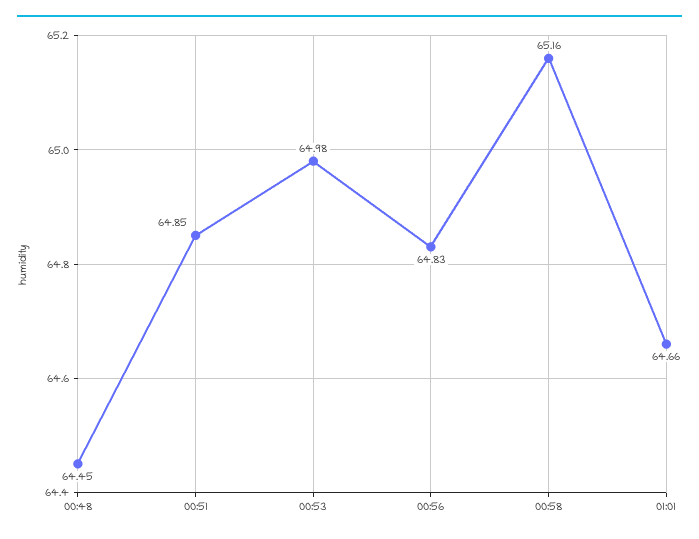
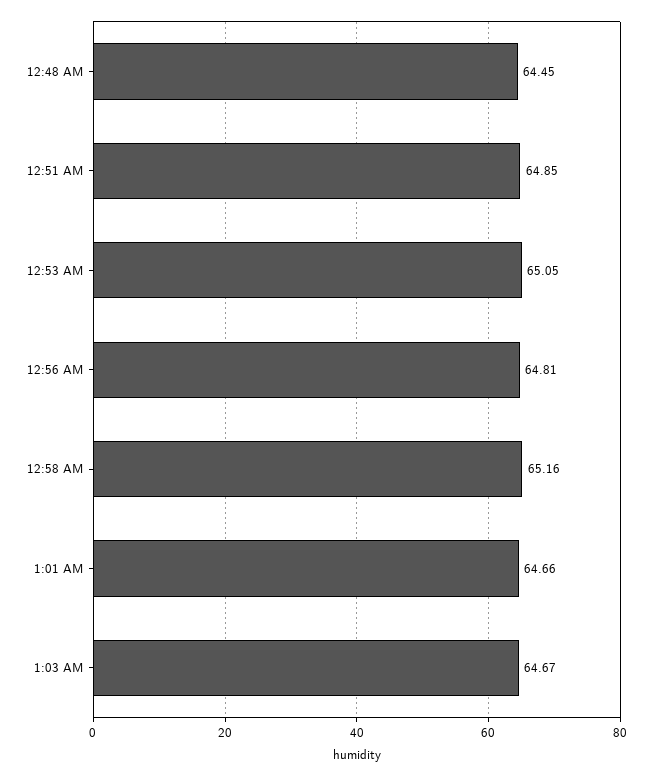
00:53: 64.98 -> 65.05
00:56: 64.83 -> 64.81
1:03 AM: none -> 64.67

